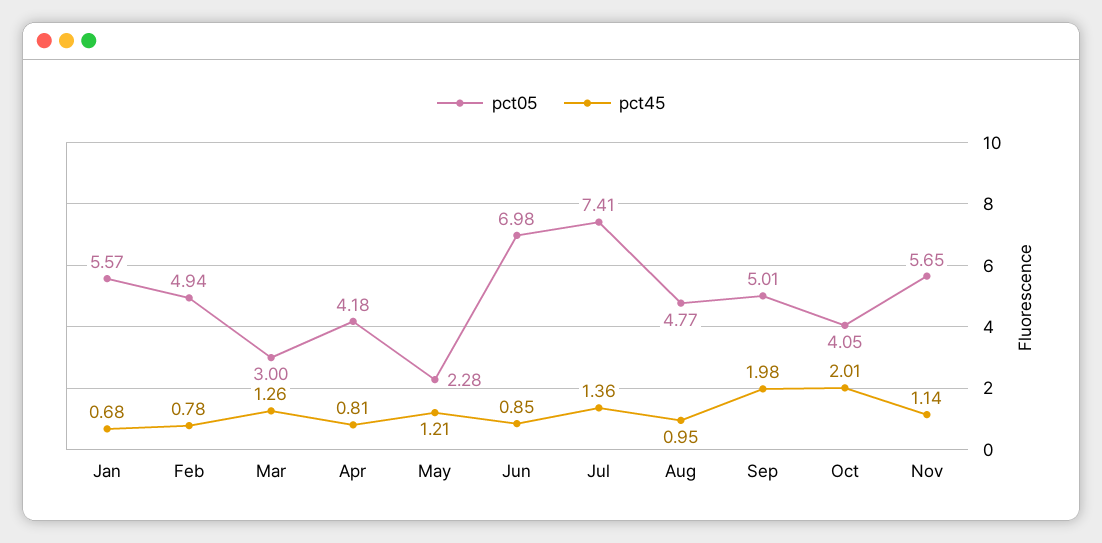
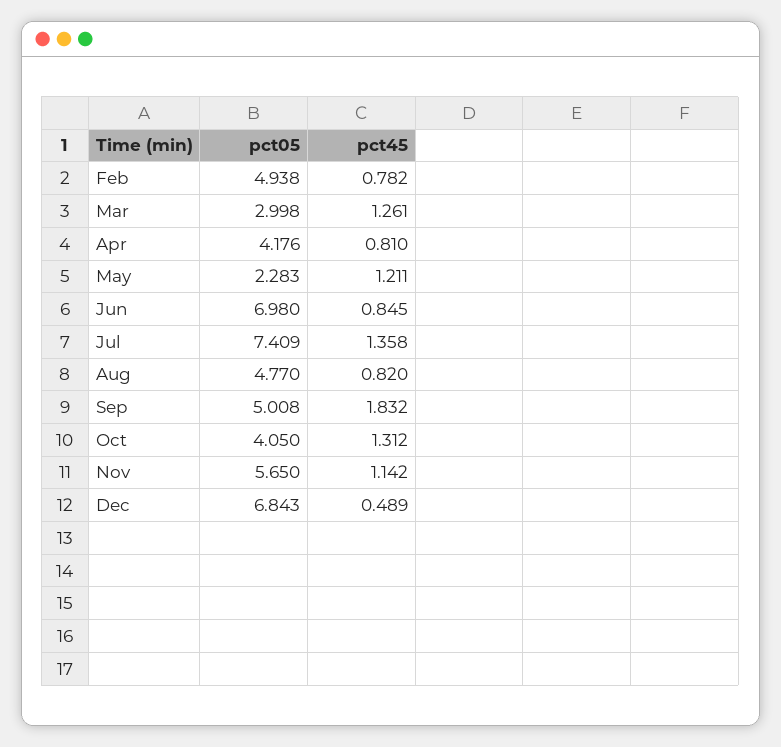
pct05, Jan: 5.57 -> none
pct45, Jan: 0.68 -> none
pct45, Aug: 0.95 -> 0.82
pct45, Sep: 1.98 -> 1.832
pct45, Oct: 2.01 -> 1.312
pct05, Dec: none -> 6.843
pct45, Dec: none -> 0.489

